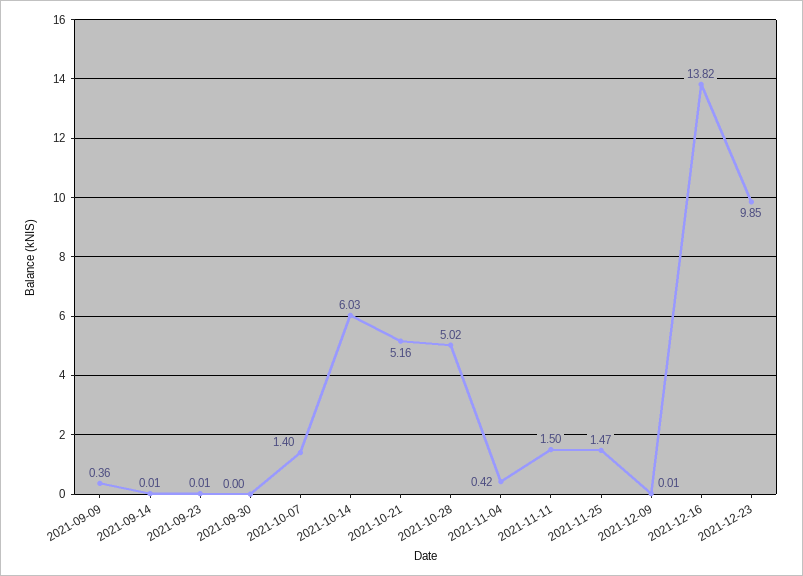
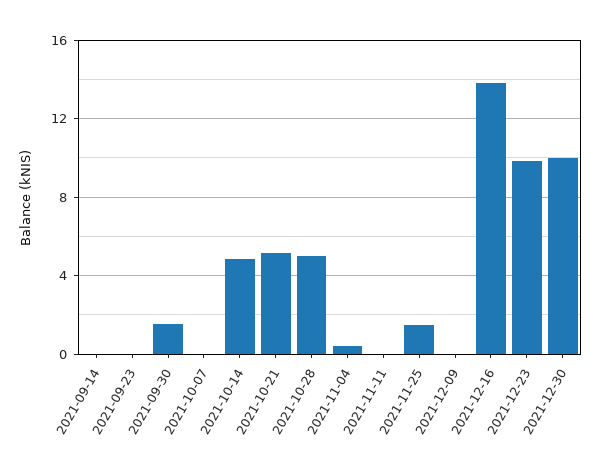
2021-09-09: 0.36 -> none
2021-09-30: 0 -> 1.5
2021-10-07: 1.4 -> 0
2021-10-14: 6.03 -> 5
2021-11-11: 1.5 -> 0
2021-12-30: none -> 10

